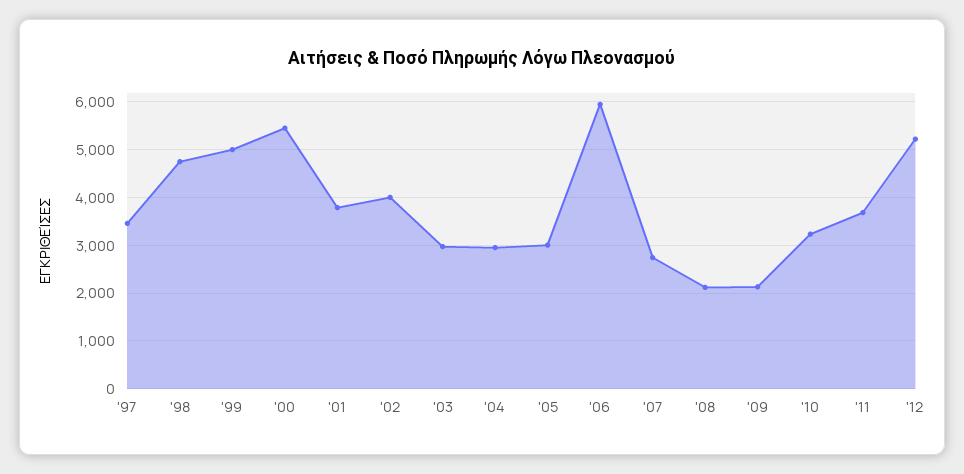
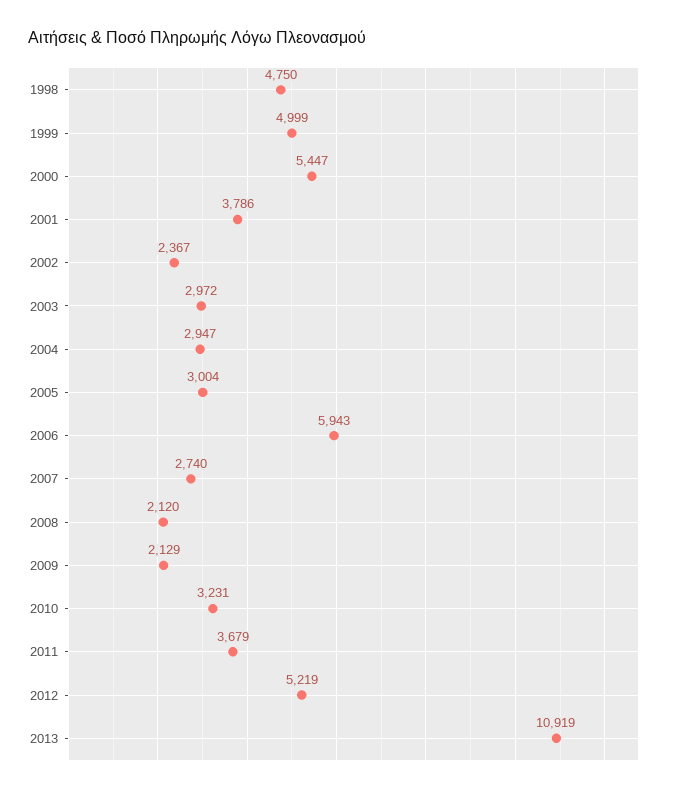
'97: 3400 -> none
'02: 4000 -> 2367
2013: none -> 10919

